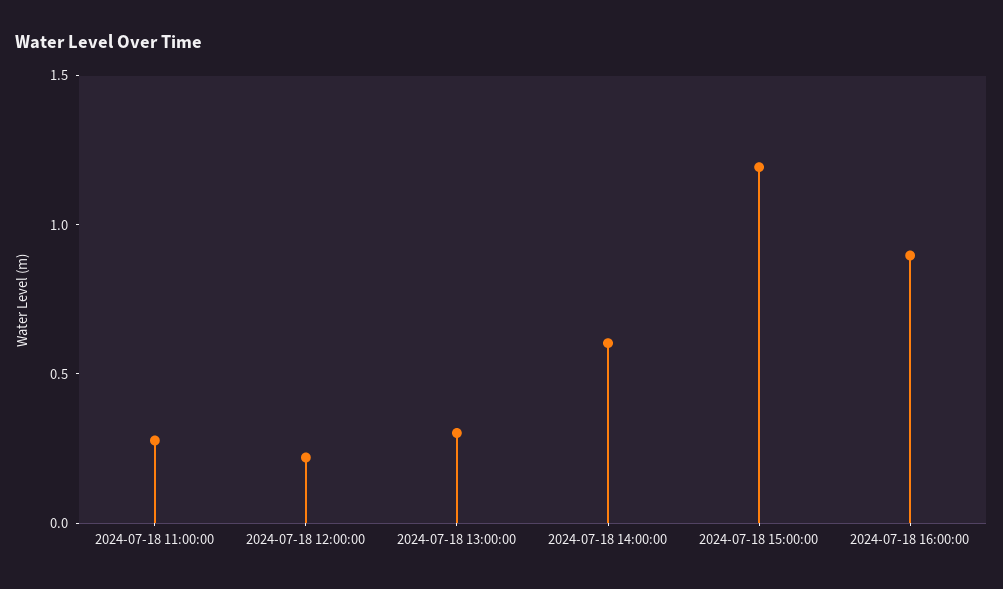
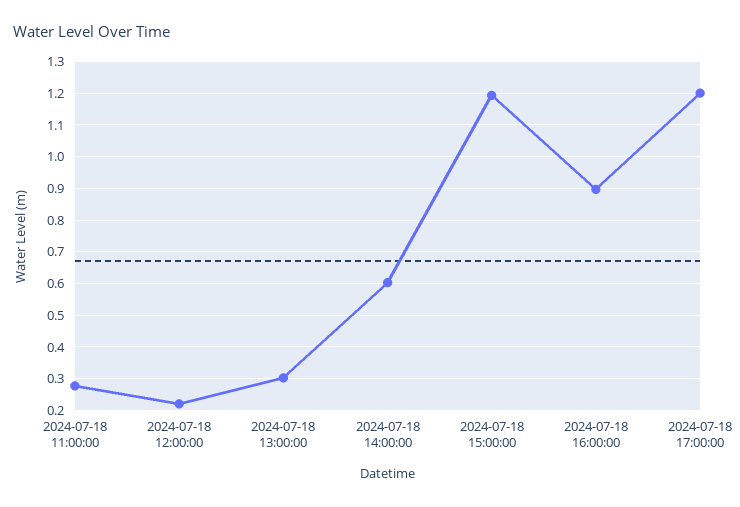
2024-07-18 17:00:00: none -> 1.2

